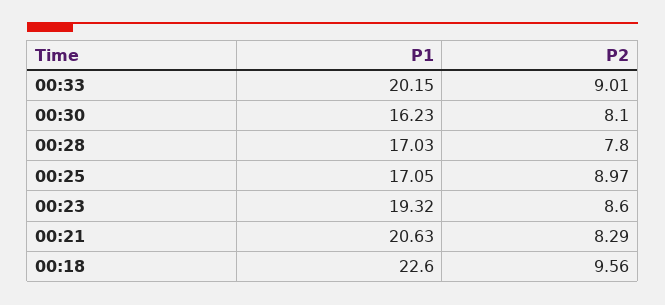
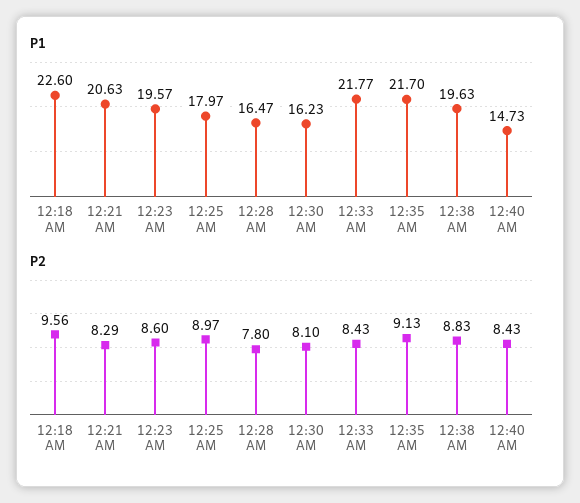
P1, 00:33: 20.15 -> 21.77
P2, 00:33: 9.01 -> 8.43
P1, 00:28: 17.03 -> 16.47
P1, 00:25: 17.05 -> 17.97
P1, 00:23: 19.32 -> 19.57
P1, 12:35 AM: none -> 21.7
P1, 12:38 AM: none -> 19.63
P1, 12:40 AM: none -> 14.73
P2, 12:35 AM: none -> 9.13
P2, 12:38 AM: none -> 8.83
P2, 12:40 AM: none -> 8.43

